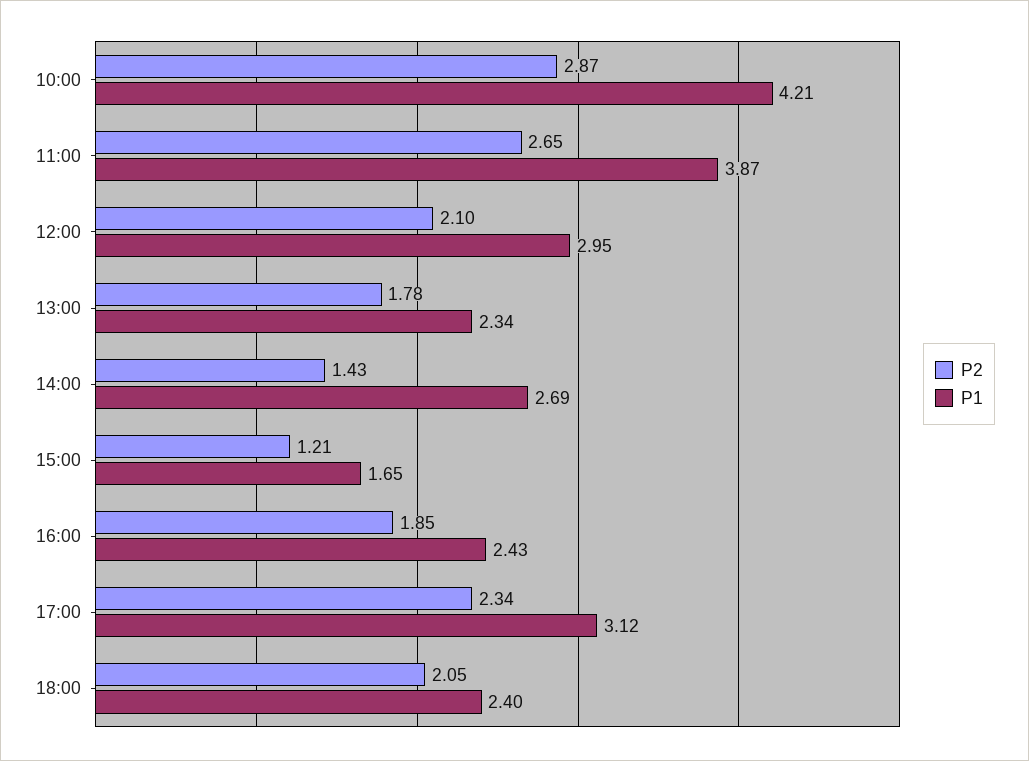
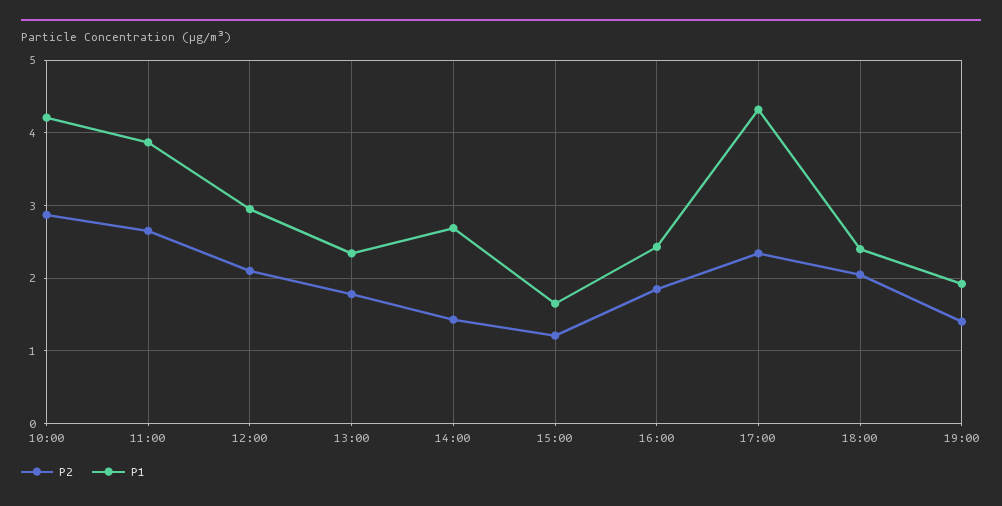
P1, 17:00: 3.12 -> 4.3
P2, 19:00: none -> 1.4
P1, 19:00: none -> 1.9

